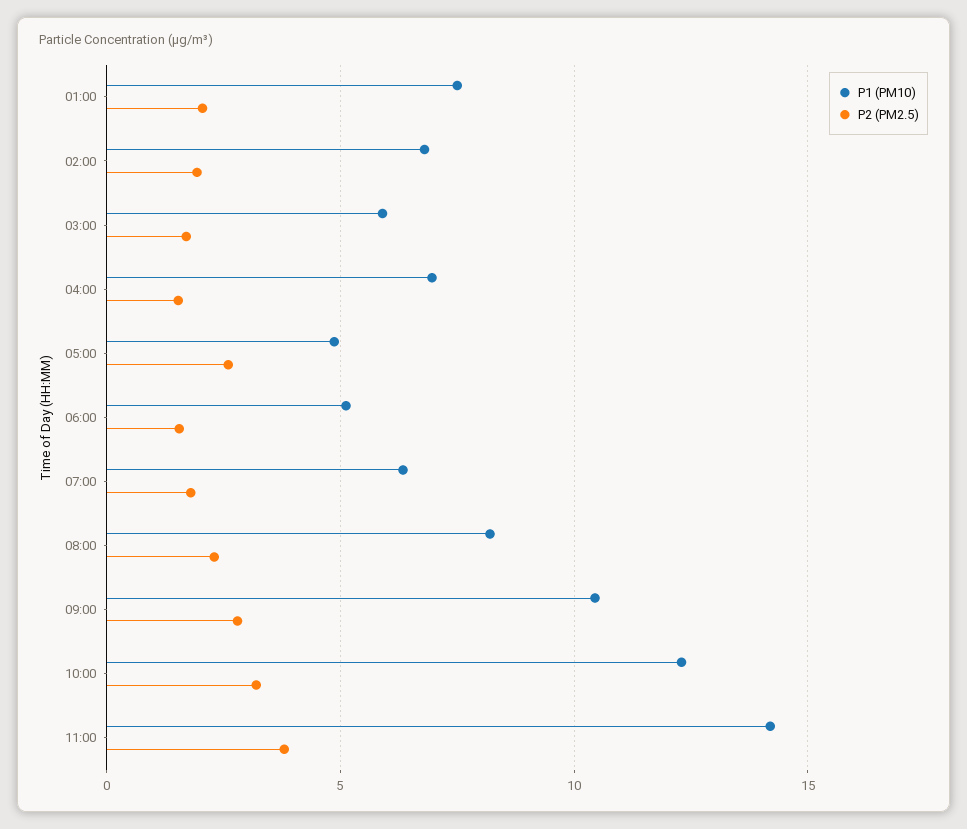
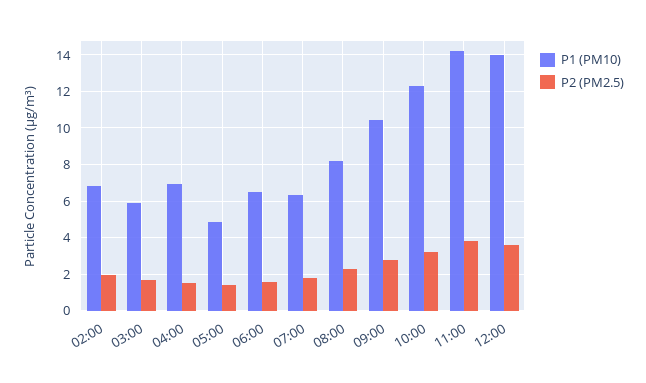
P1 (PM10), 01:00: 7.5 -> none
P2 (PM2.5), 01:00: 2 -> none
P2 (PM2.5), 05:00: 2.5 -> 1.5
P1 (PM10), 06:00: 5 -> 6.5
P1 (PM10), 12:00: none -> 14
P2 (PM2.5), 12:00: none -> 3.5

